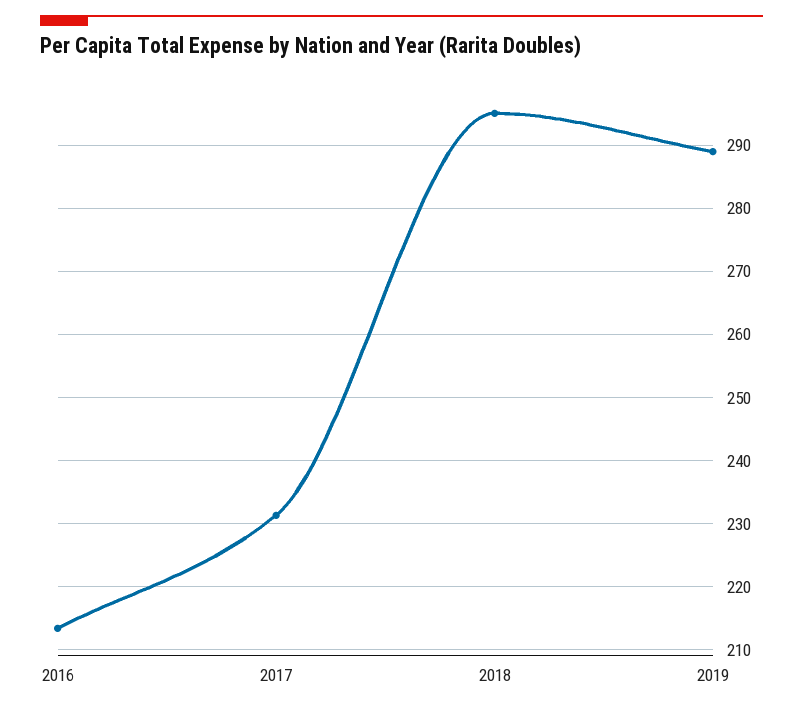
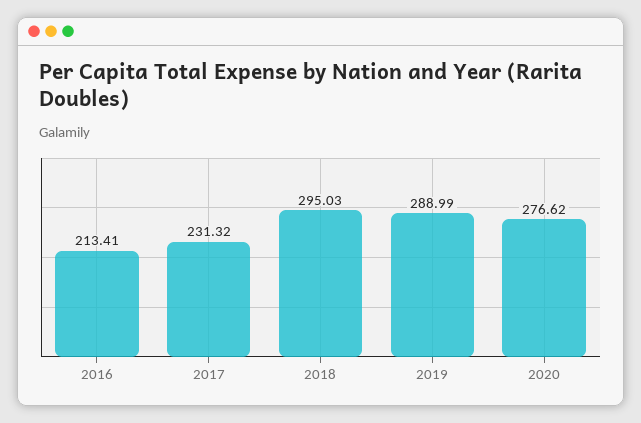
2020: none -> 276.62

